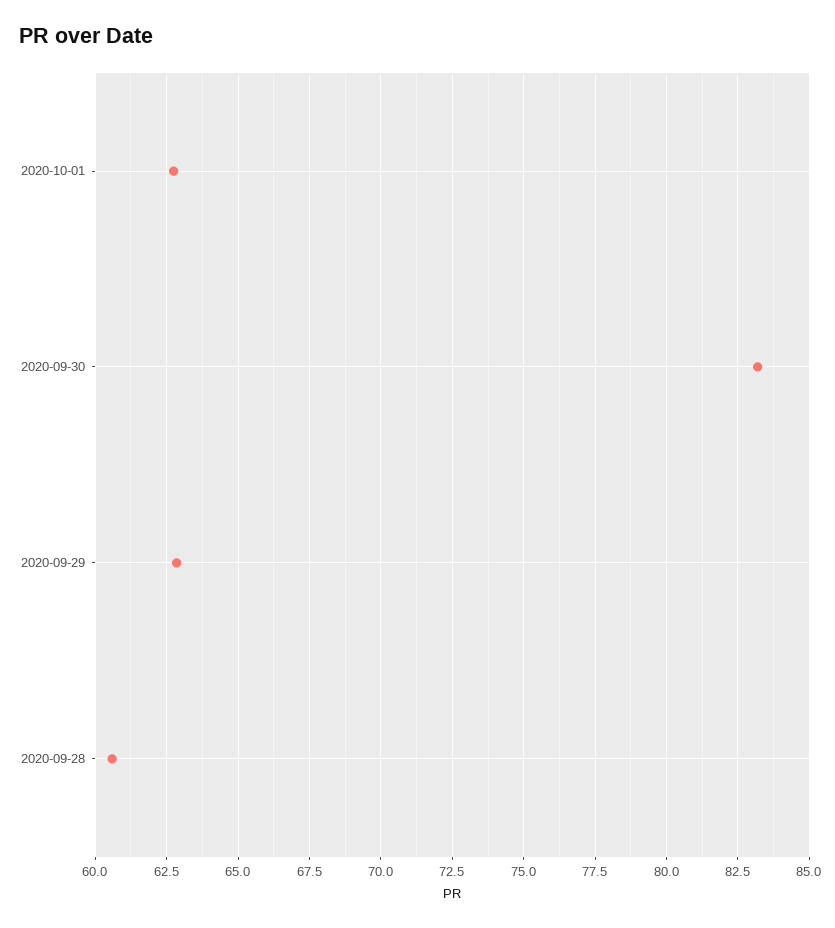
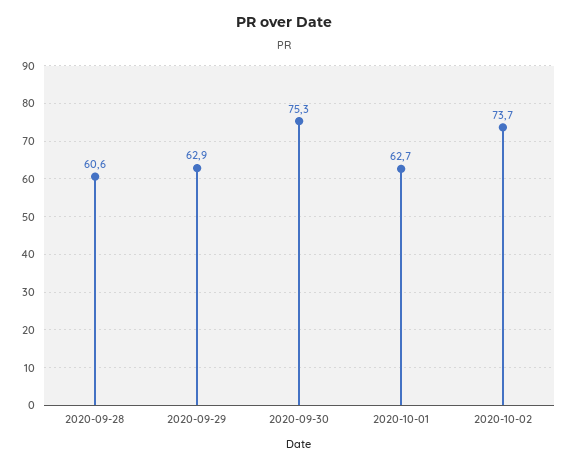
2020-09-30: 83.25 -> 75.3
2020-10-02: none -> 73.7

